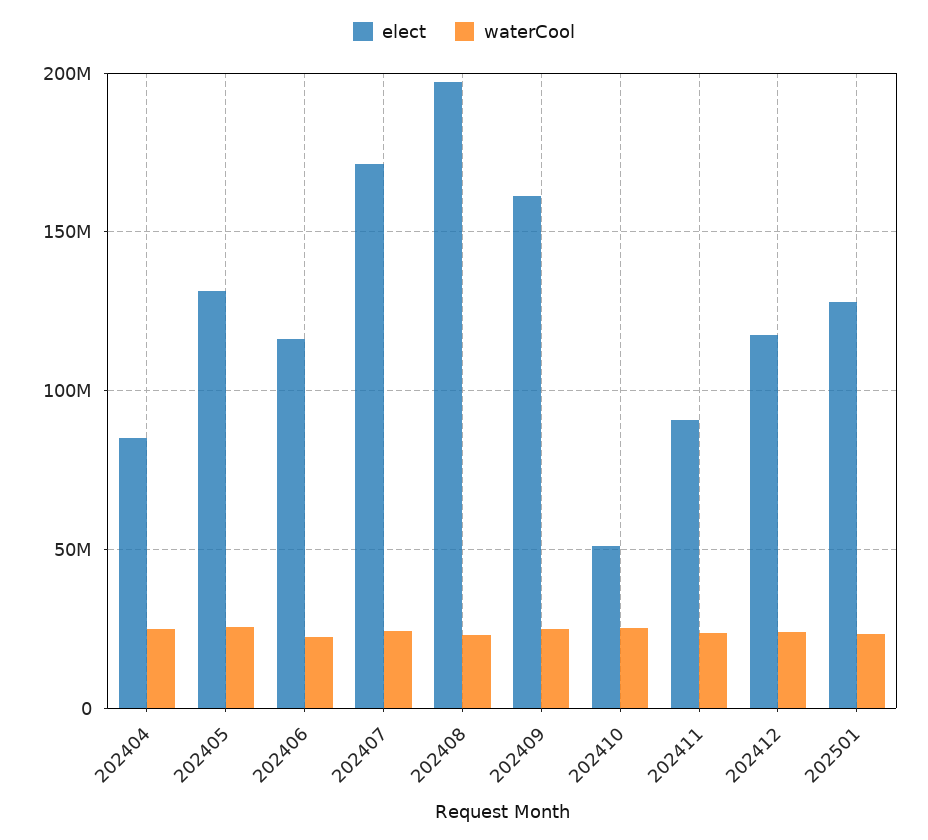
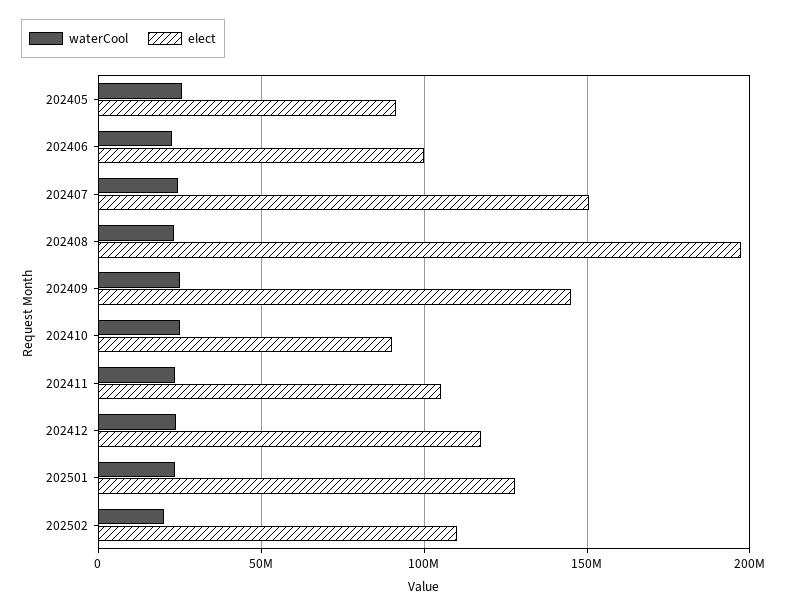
elect, 202404: 85000000 -> none
waterCool, 202404: 25000000 -> none
elect, 202405: 130000000 -> 90000000
elect, 202406: 115000000 -> 100000000
elect, 202407: 170000000 -> 150000000
elect, 202409: 160000000 -> 145000000
elect, 202410: 50000000 -> 90000000
elect, 202411: 90000000 -> 105000000
waterCool, 202502: none -> 20000000
elect, 202502: none -> 110000000

